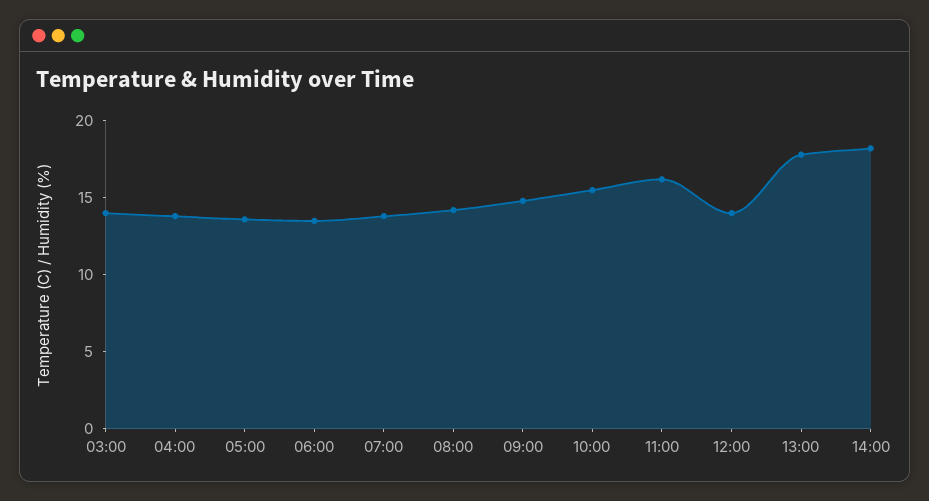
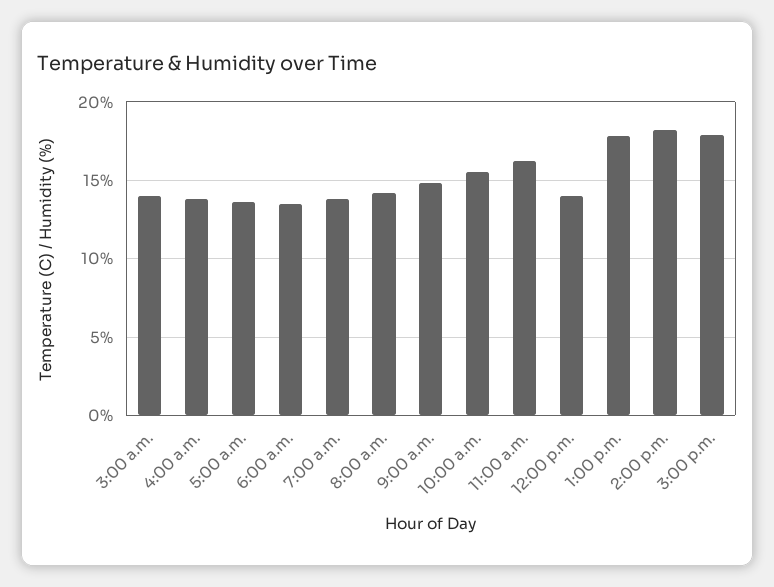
3:00 p.m.: none -> 18

